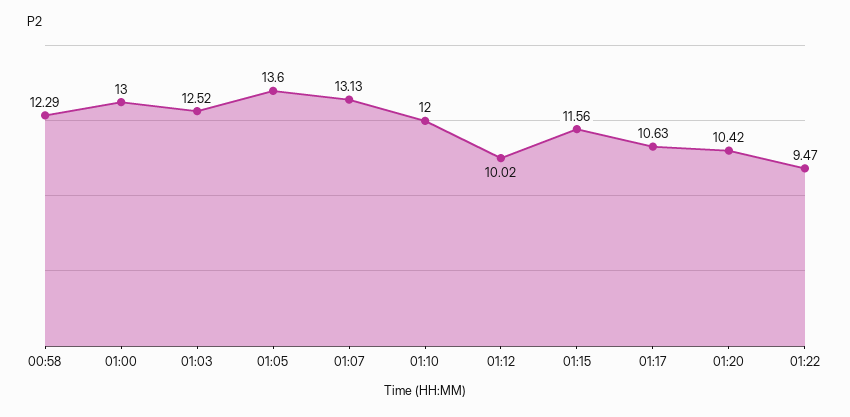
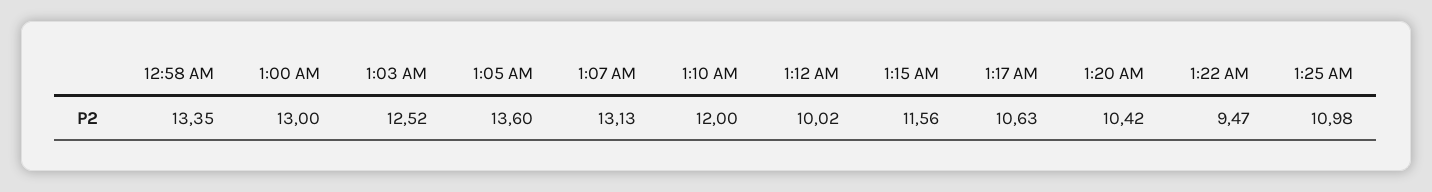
00:58: 12.29 -> 13.35
1:25 AM: none -> 10.98

